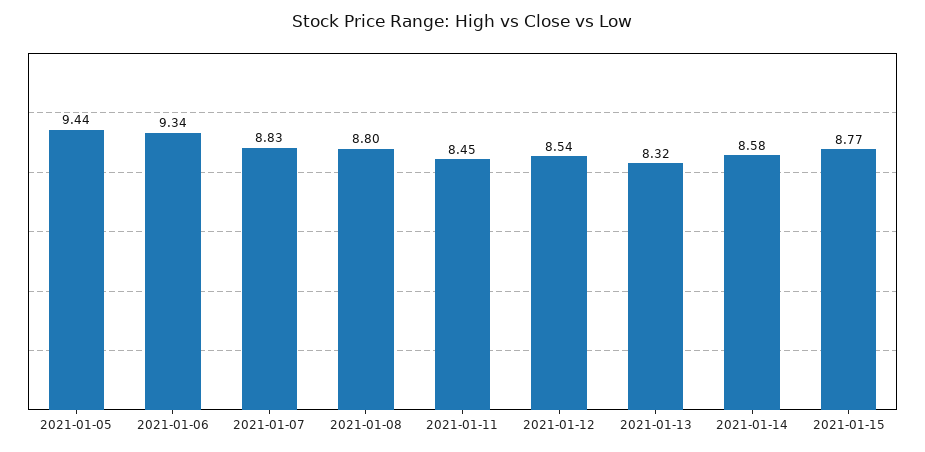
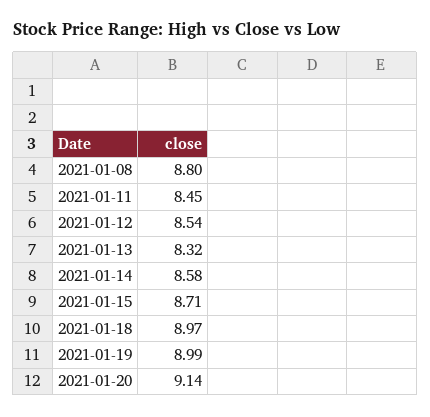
2021-01-05: 9.44 -> none
2021-01-06: 9.34 -> none
2021-01-07: 8.83 -> none
2021-01-15: 8.77 -> 8.71
2021-01-18: none -> 8.97
2021-01-19: none -> 8.99
2021-01-20: none -> 9.14

